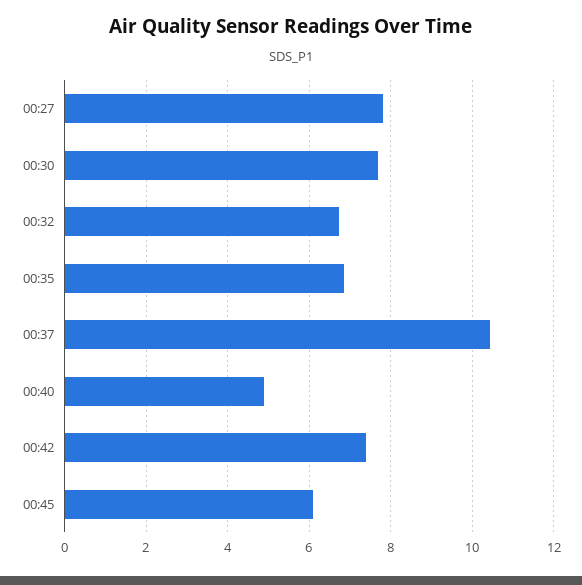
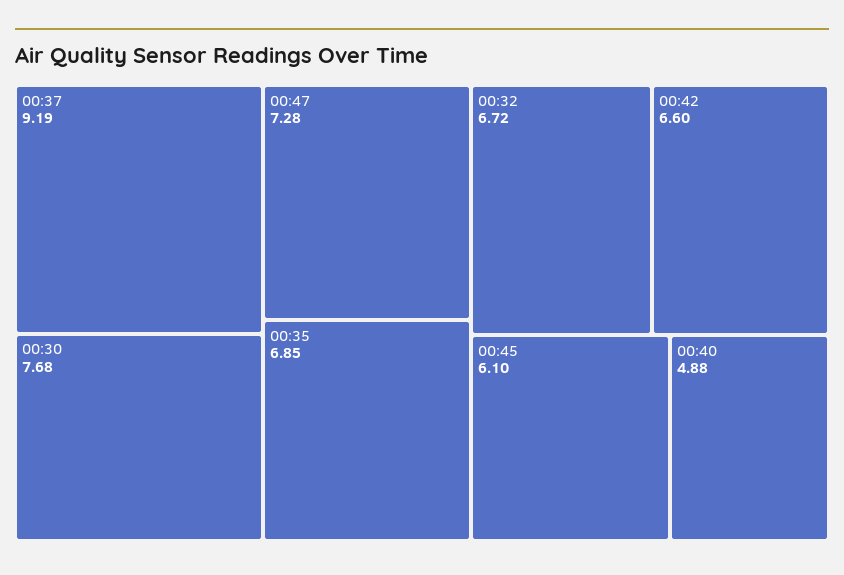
00:27: 7.8 -> none
00:37: 10.4 -> 9.19
00:42: 7.4 -> 6.6
00:47: none -> 7.28

